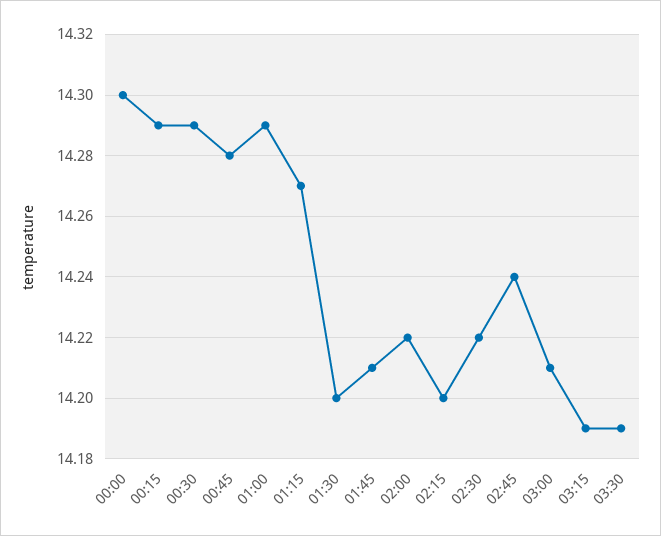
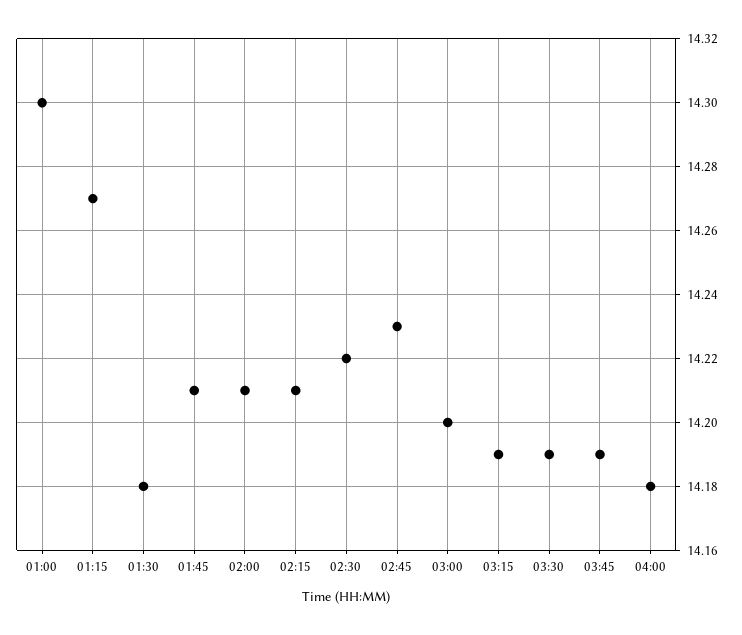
00:00: 14.3 -> none
00:15: 14.29 -> none
00:30: 14.29 -> none
00:45: 14.28 -> none
01:00: 14.29 -> 14.3
01:30: 14.2 -> 14.18
02:00: 14.22 -> 14.21
02:15: 14.2 -> 14.21
02:45: 14.24 -> 14.23
03:00: 14.21 -> 14.2
03:45: none -> 14.19
04:00: none -> 14.18

